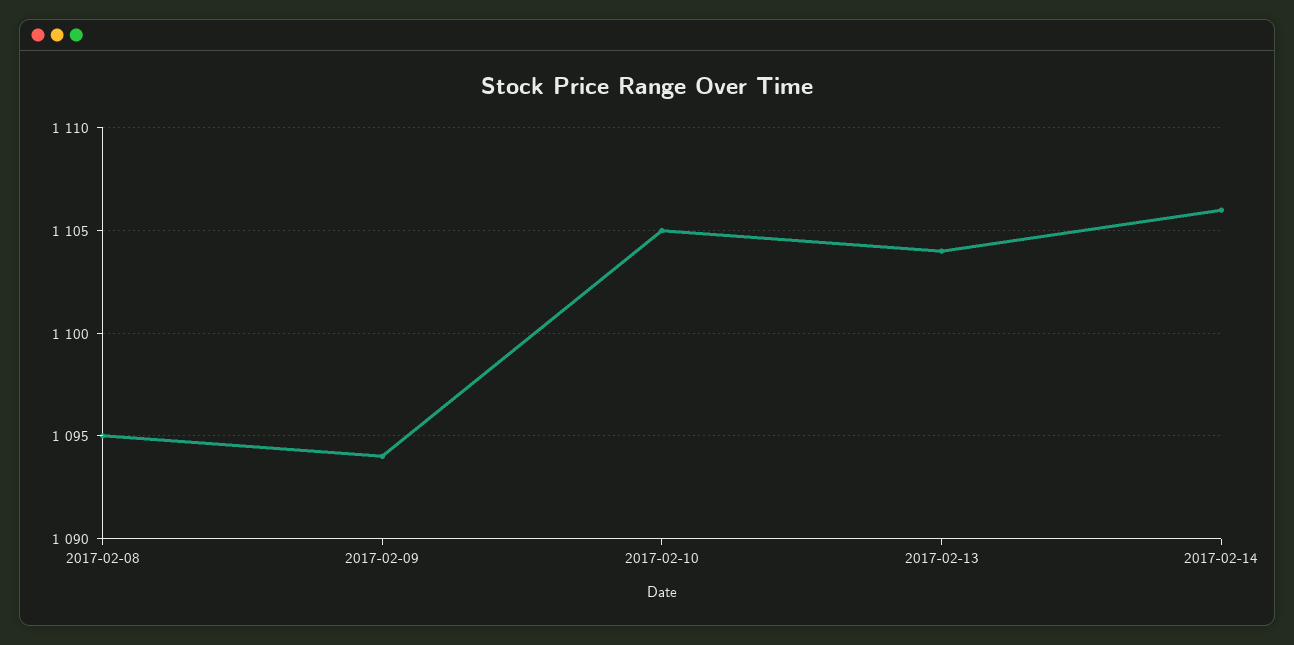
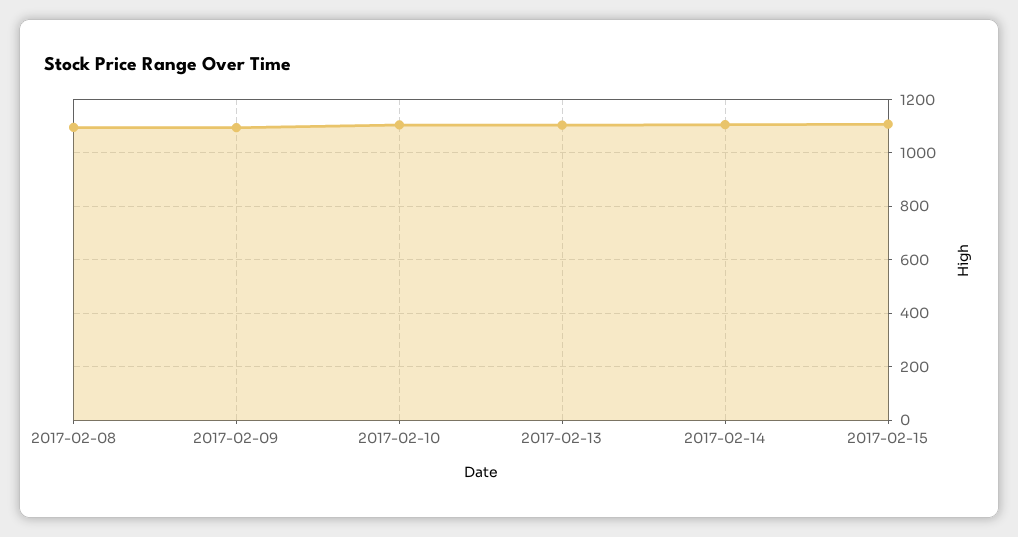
2017-02-15: none -> 1100

